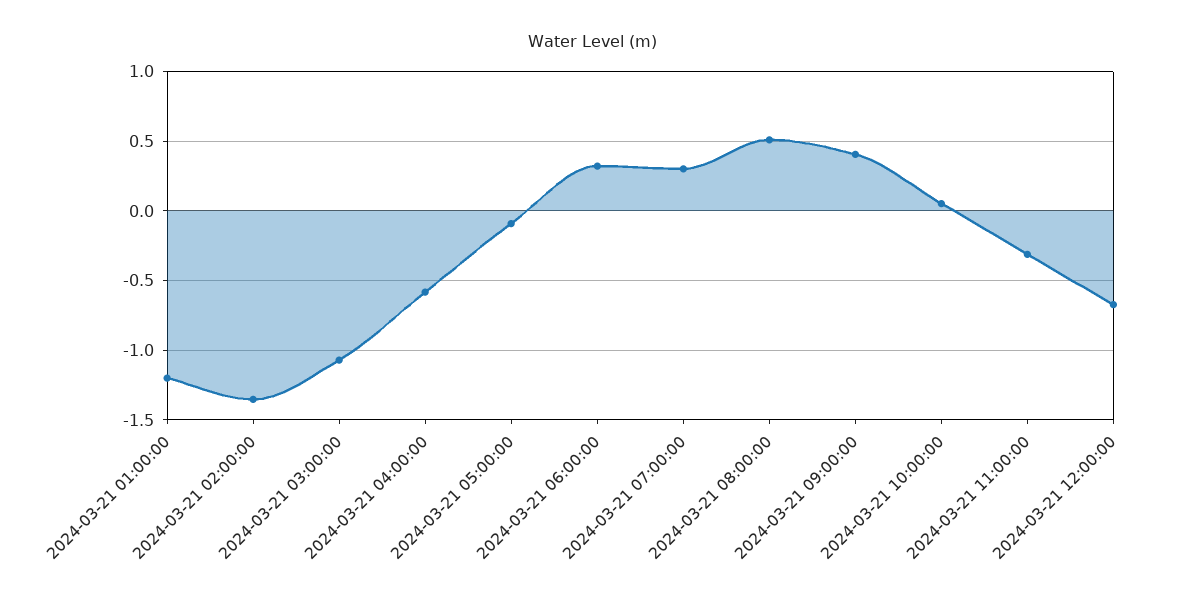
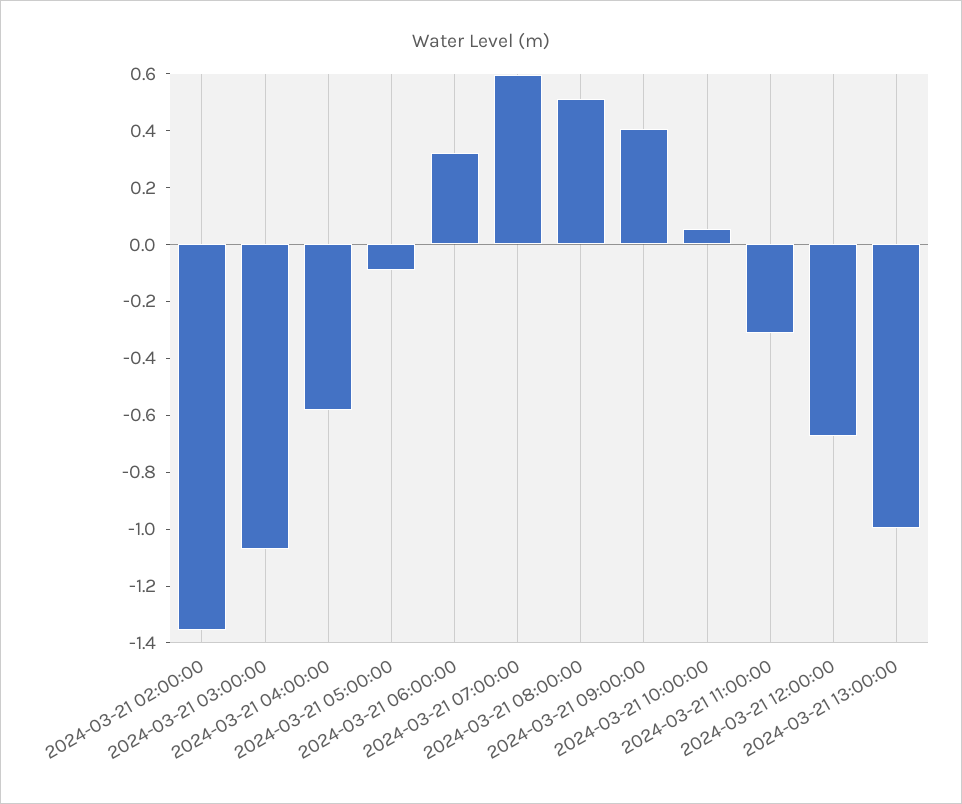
2024-03-21 01:00:00: -1.2 -> none
2024-03-21 07:00:00: 0.3 -> 0.6
2024-03-21 13:00:00: none -> -1

